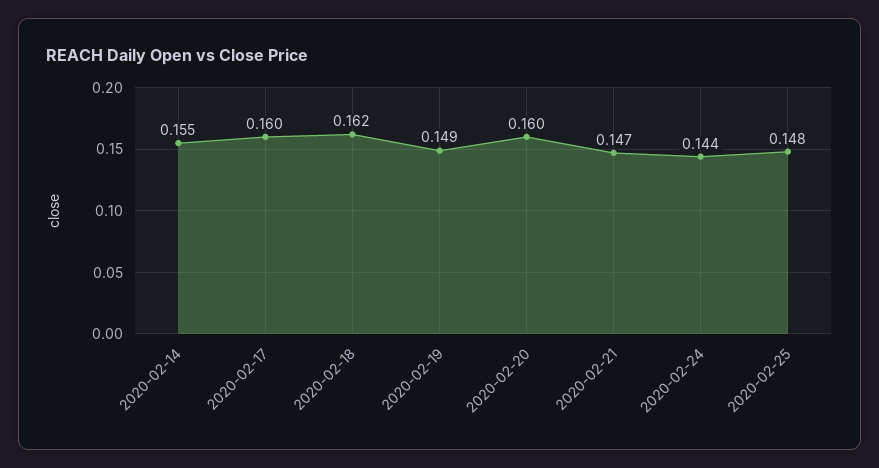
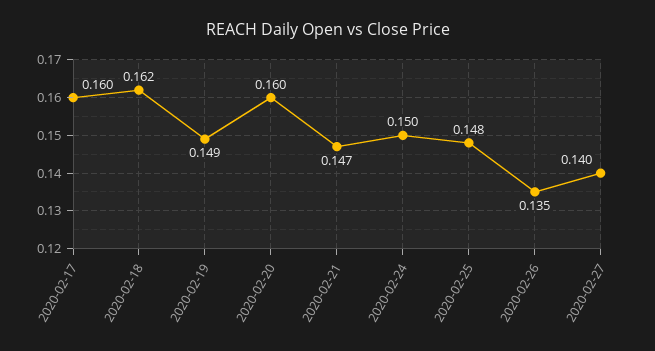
2020-02-14: 0.155 -> none
2020-02-24: 0.144 -> 0.15
2020-02-26: none -> 0.135
2020-02-27: none -> 0.14

